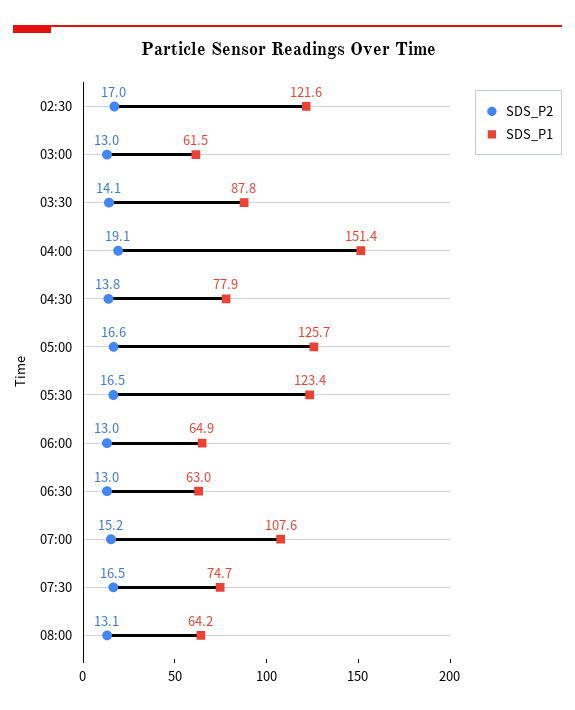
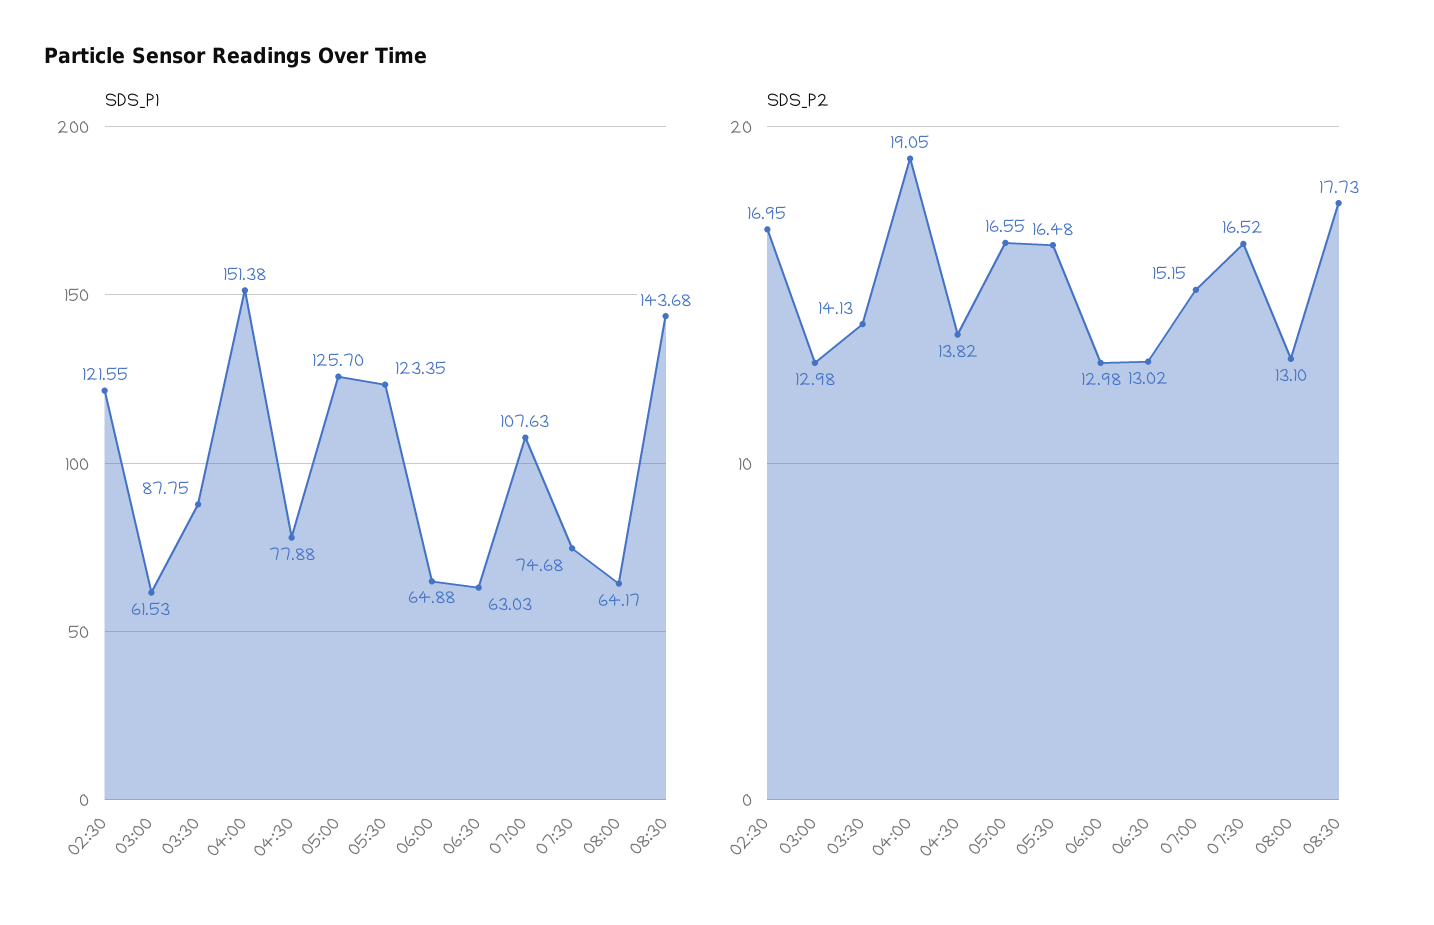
SDS_P1, 08:30: none -> 143.68
SDS_P2, 08:30: none -> 17.73

